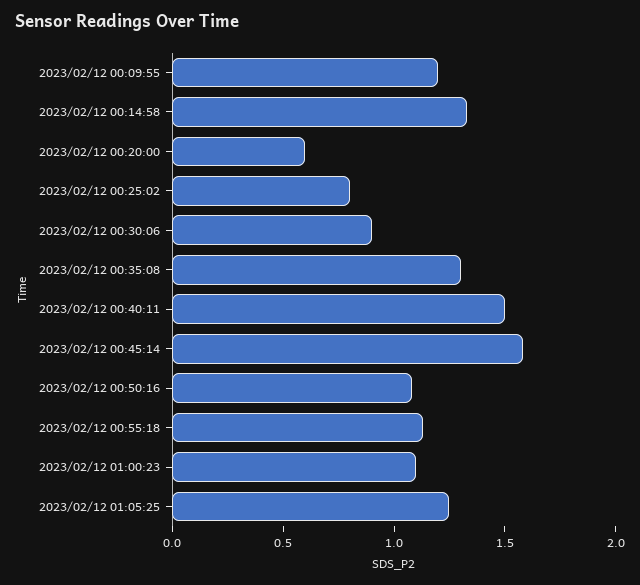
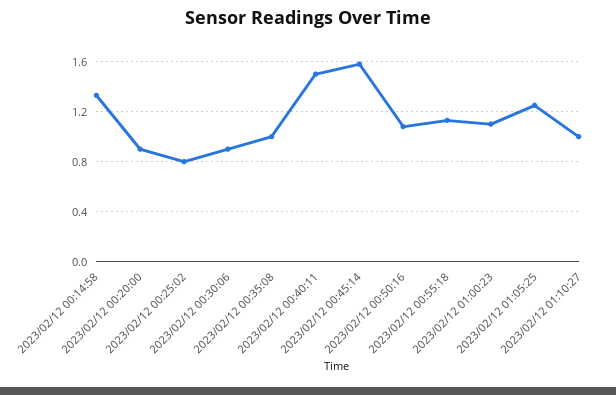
2023/02/12 00:09:55: 1.2 -> none
2023/02/12 00:20:00: 0.6 -> 0.9
2023/02/12 00:35:08: 1.3 -> 1
2023/02/12 01:10:27: none -> 1

